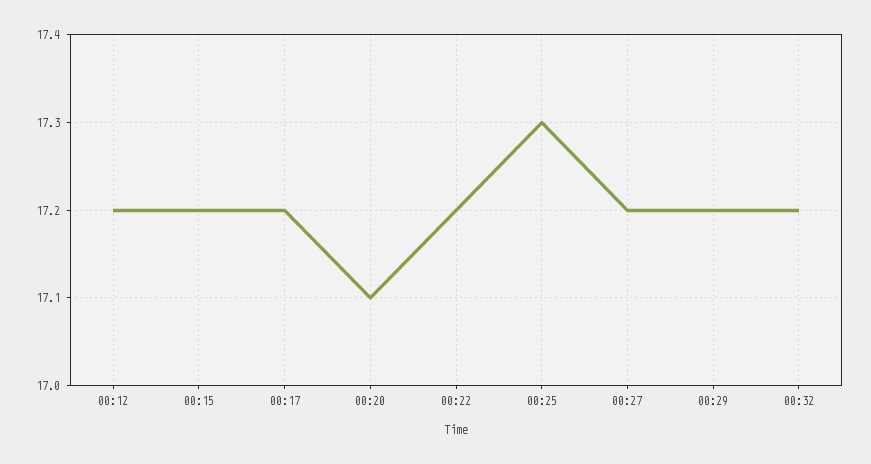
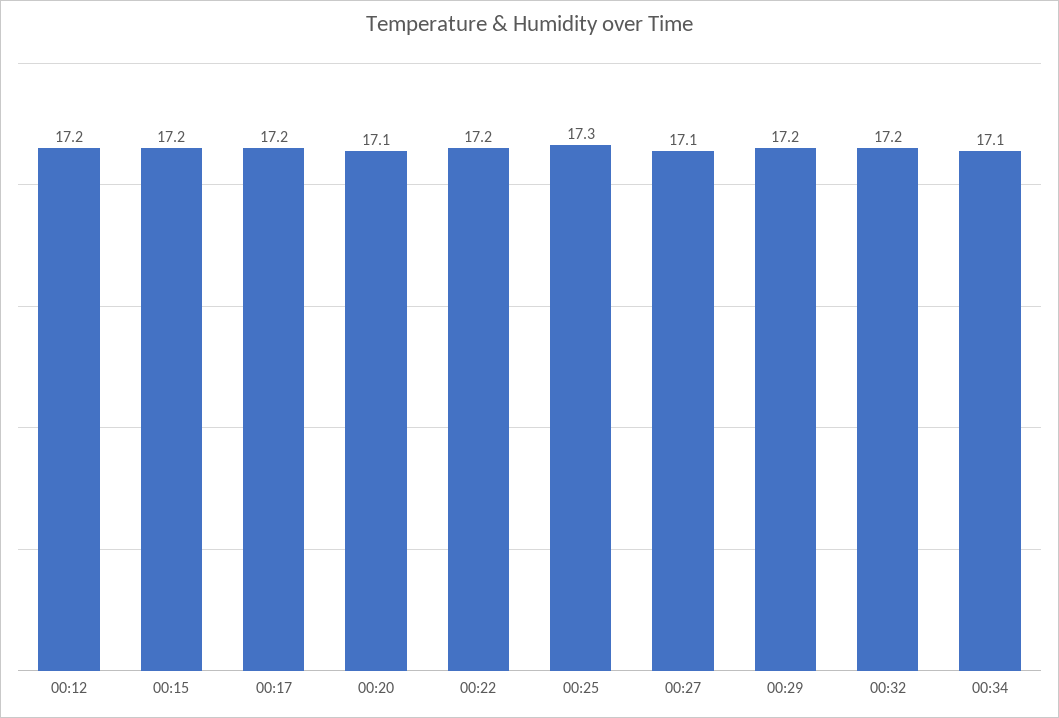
00:27: 17.2 -> 17.1
00:34: none -> 17.1

